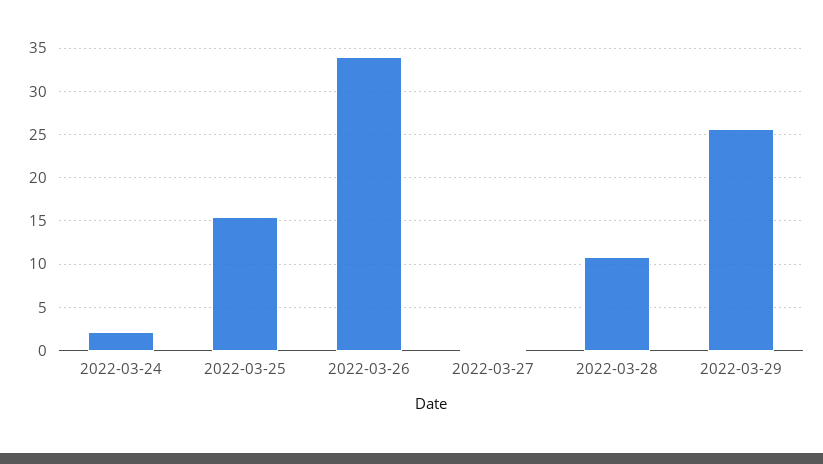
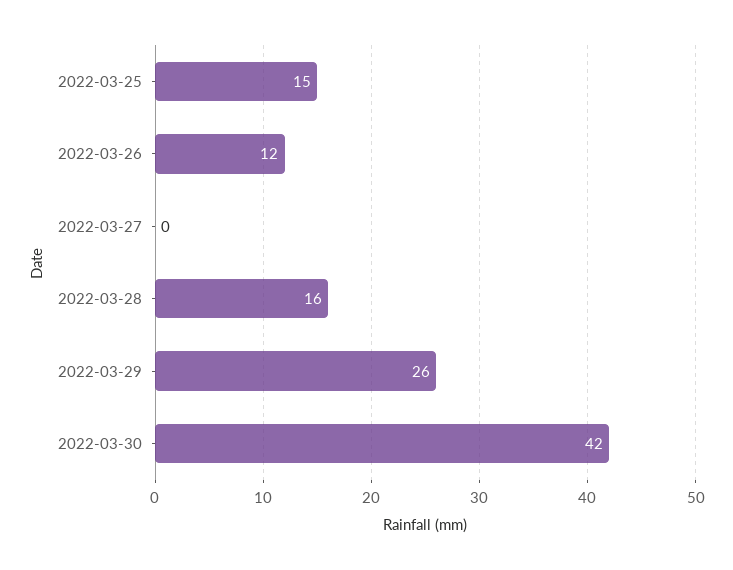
2022-03-24: 2 -> none
2022-03-26: 34 -> 12
2022-03-28: 11 -> 16
2022-03-30: none -> 42

